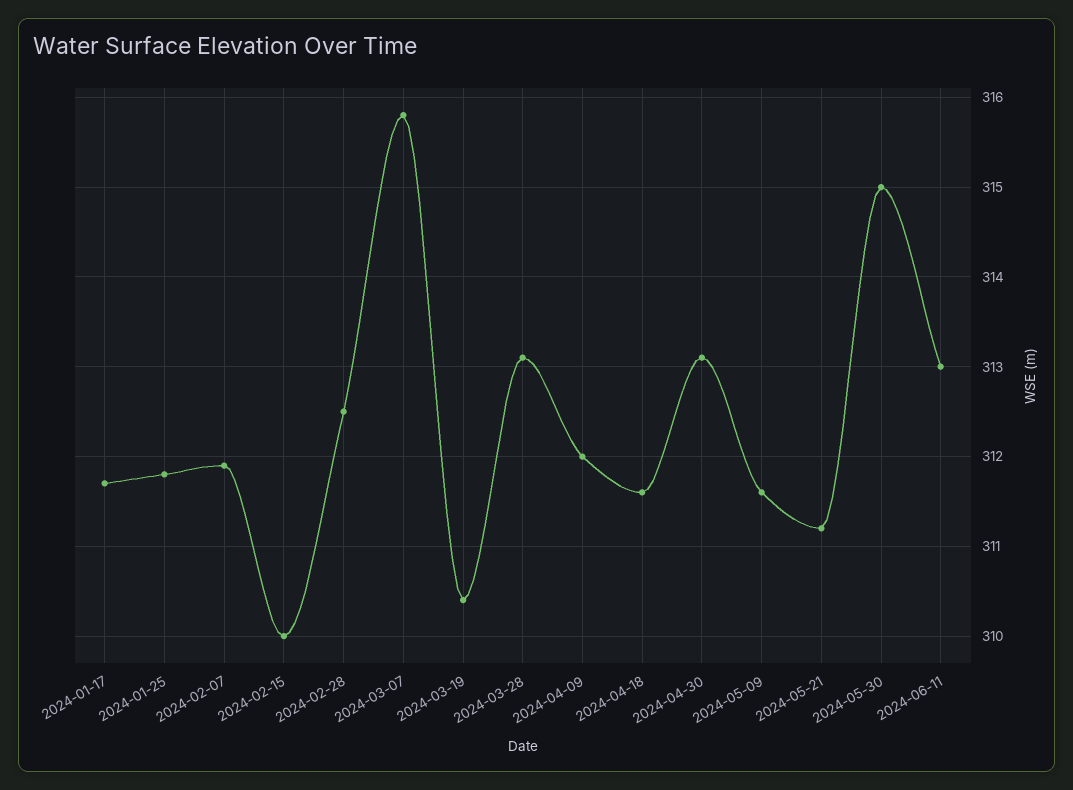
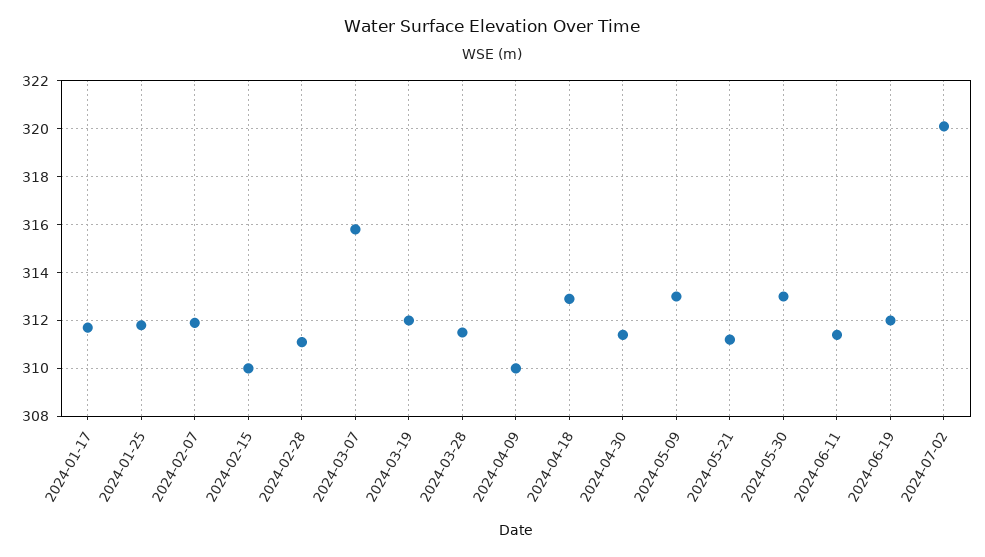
2024-02-28: 312.5 -> 311
2024-03-19: 310.4 -> 312
2024-03-28: 313.1 -> 311.5
2024-04-09: 312 -> 310
2024-04-18: 311.6 -> 313
2024-04-30: 313.1 -> 311.5
2024-05-09: 311.6 -> 313
2024-05-30: 315 -> 313
2024-06-11: 313 -> 311.5
2024-06-19: none -> 312
2024-07-02: none -> 320

